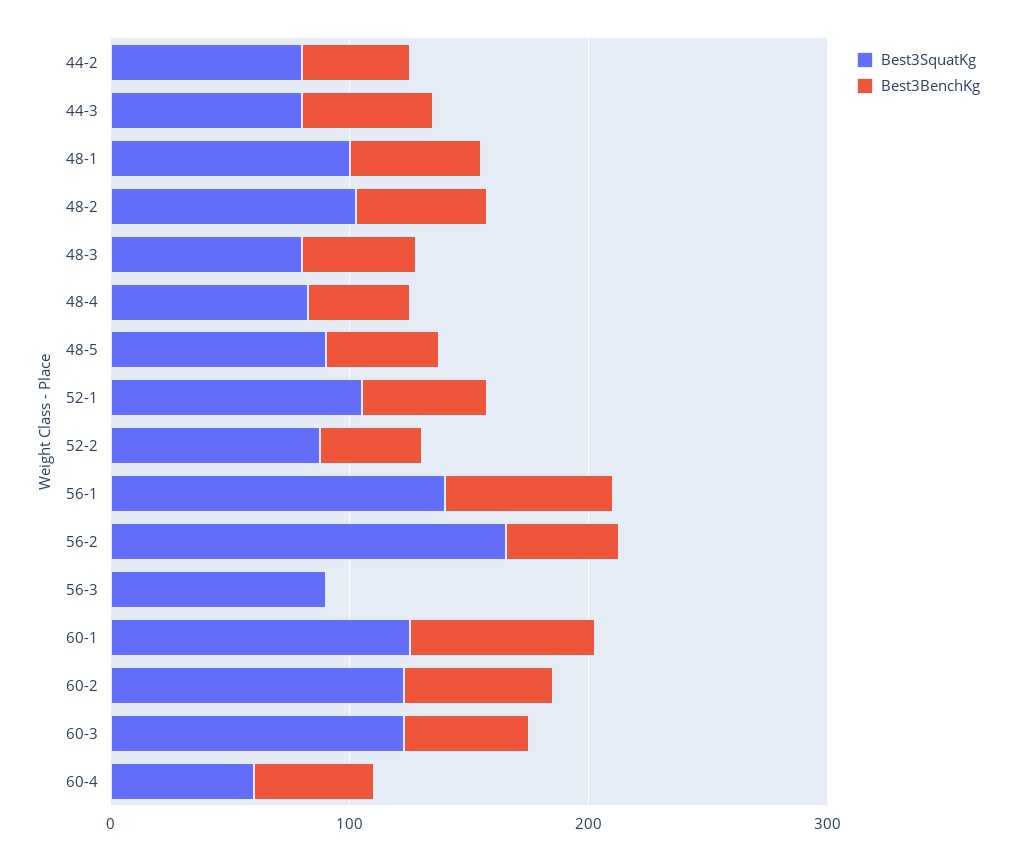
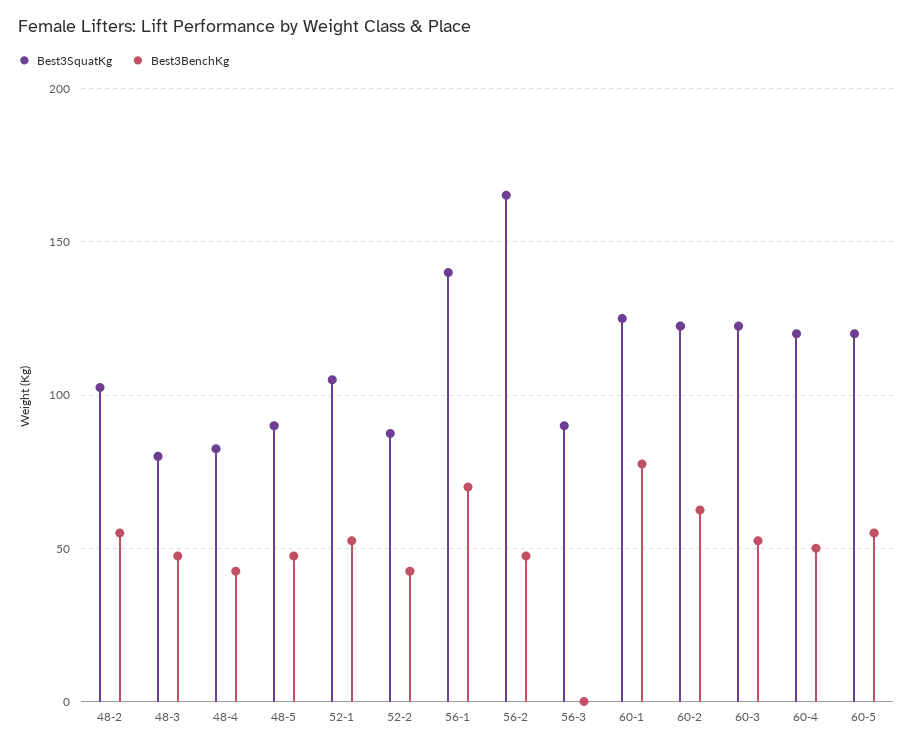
Best3SquatKg, 44-2: 80 -> none
Best3BenchKg, 44-2: 40 -> none
Best3SquatKg, 44-3: 80 -> none
Best3BenchKg, 44-3: 60 -> none
Best3SquatKg, 48-1: 100 -> none
Best3BenchKg, 48-1: 60 -> none
Best3SquatKg, 60-4: 60 -> 120
Best3SquatKg, 60-5: none -> 120
Best3BenchKg, 60-5: none -> 55

